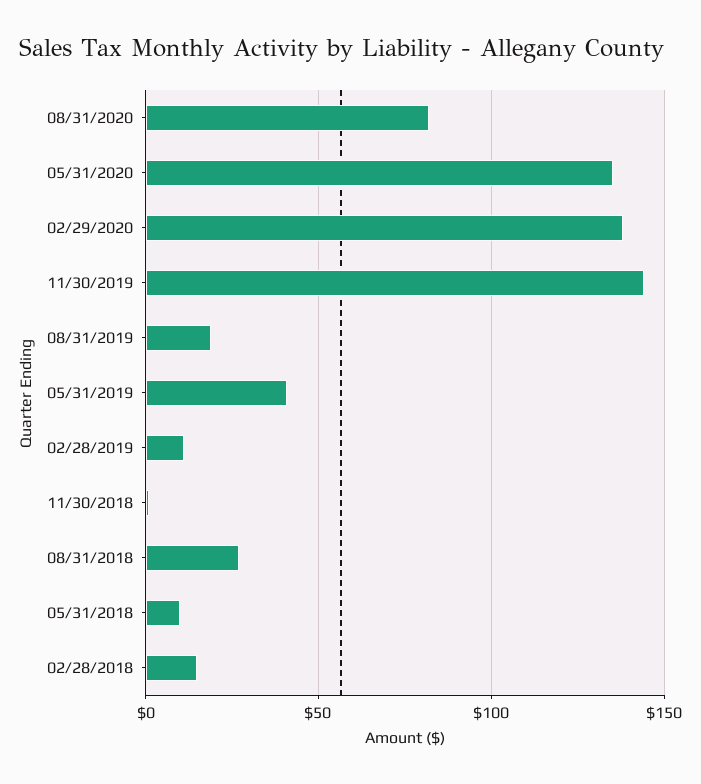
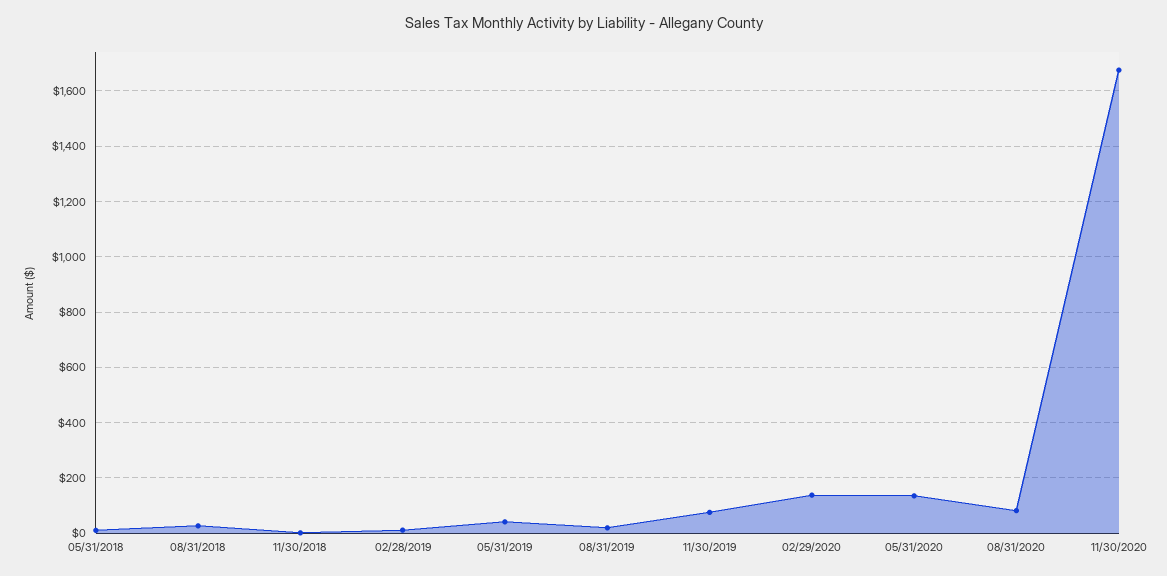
11/30/2019: 145 -> 75
02/28/2018: 15 -> none
11/30/2020: none -> 1675

